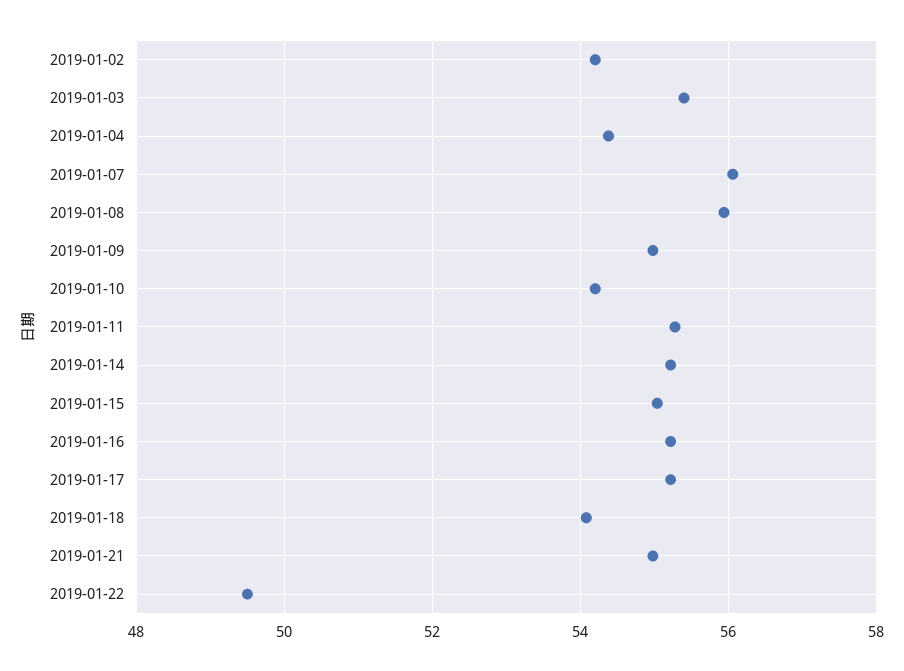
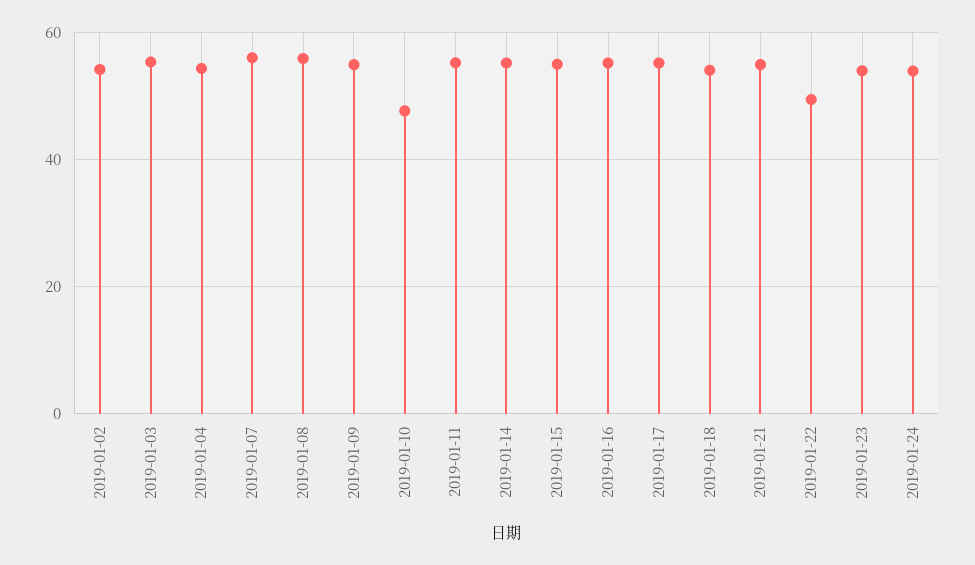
2019-01-10: 54.2 -> 48
2019-01-23: none -> 54
2019-01-24: none -> 54

